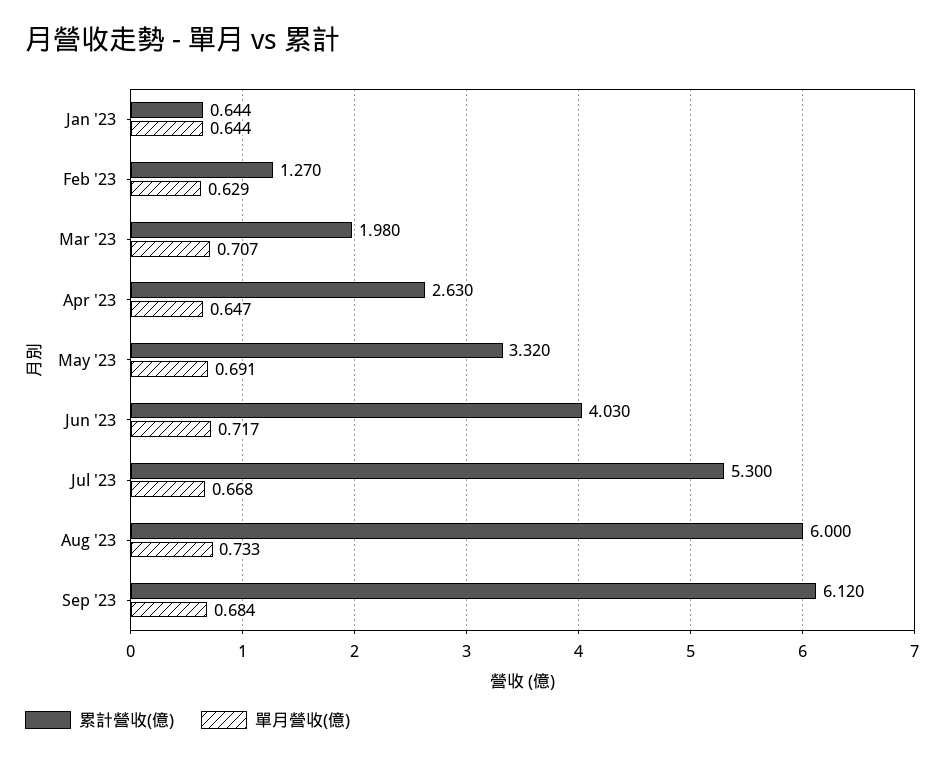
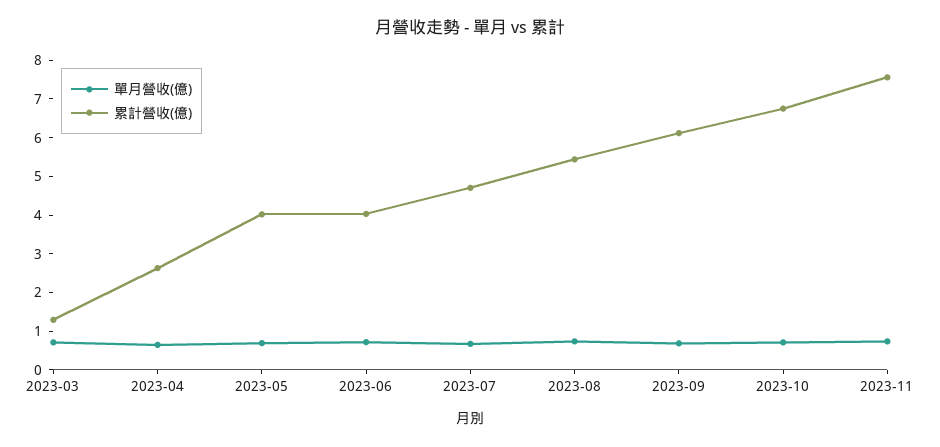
累計營收(億), Jan '23: 0.644 -> none
單月營收(億), Jan '23: 0.644 -> none
累計營收(億), Feb '23: 1.27 -> none
單月營收(億), Feb '23: 0.629 -> none
累計營收(億), Mar '23: 1.98 -> 1.25
累計營收(億), May '23: 3.32 -> 4
累計營收(億), Jul '23: 5.3 -> 4.75
累計營收(億), Aug '23: 6 -> 5.5
單月營收(億), 2023-10: none -> 0.75
累計營收(億), 2023-10: none -> 6.75
單月營收(億), 2023-11: none -> 0.75
累計營收(億), 2023-11: none -> 7.5

